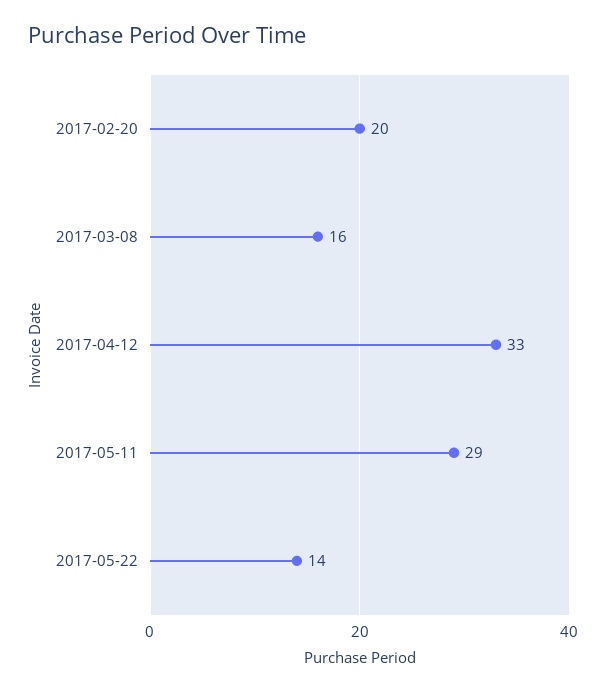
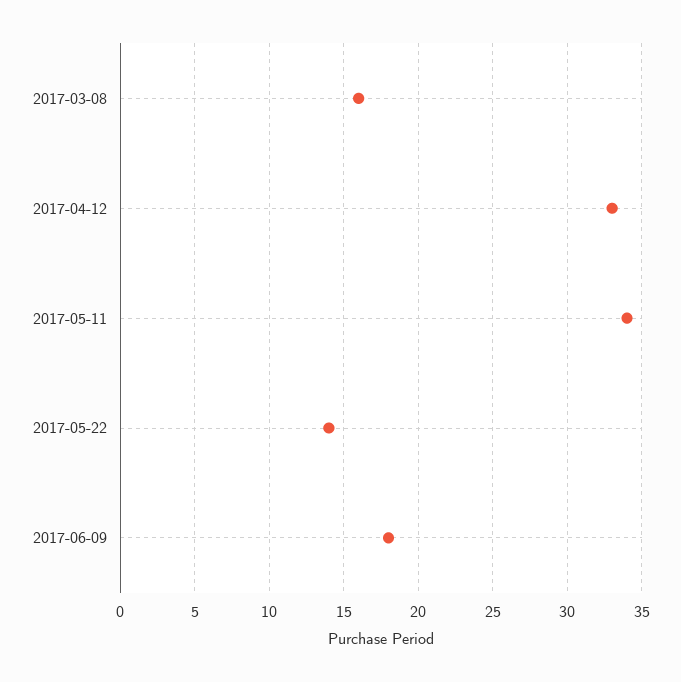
2017-02-20: 20 -> none
2017-05-11: 29 -> 34
2017-06-09: none -> 18

